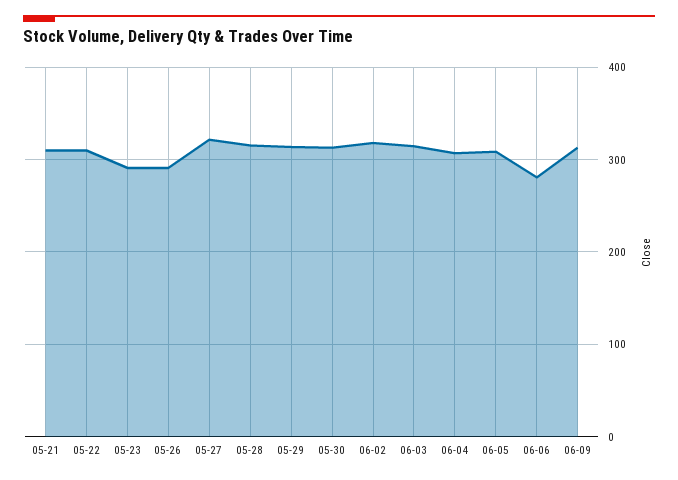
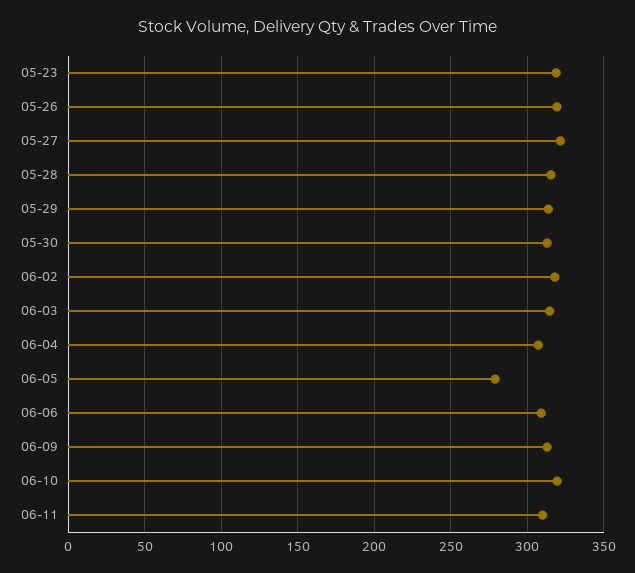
05-21: 310 -> none
05-22: 310 -> none
05-23: 290 -> 320
05-26: 290 -> 320
06-05: 310 -> 280
06-06: 280 -> 310
06-10: none -> 320
06-11: none -> 310

